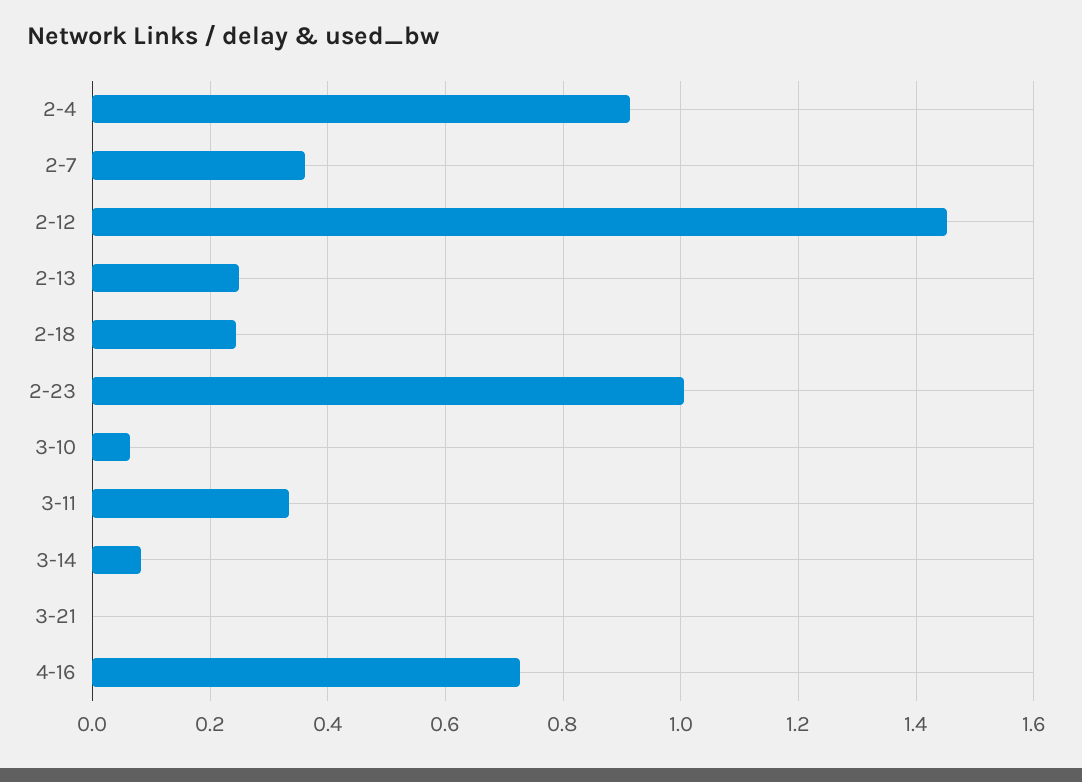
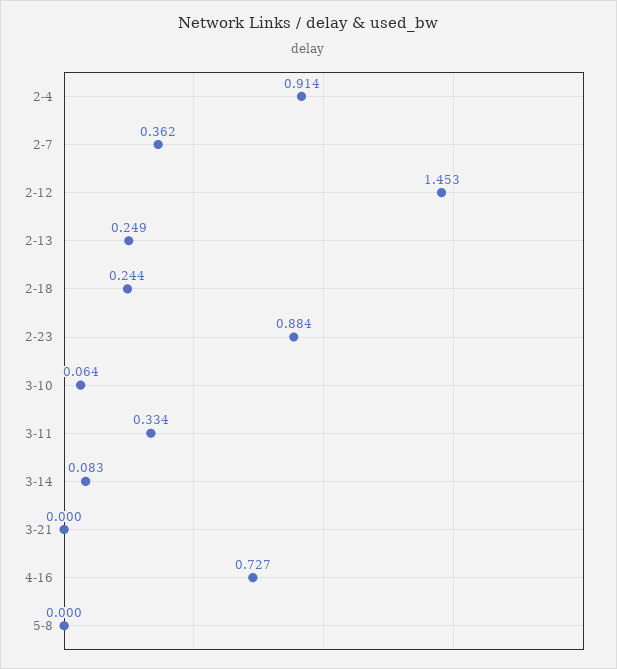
2-23: 1 -> 0.884
5-8: none -> 0

